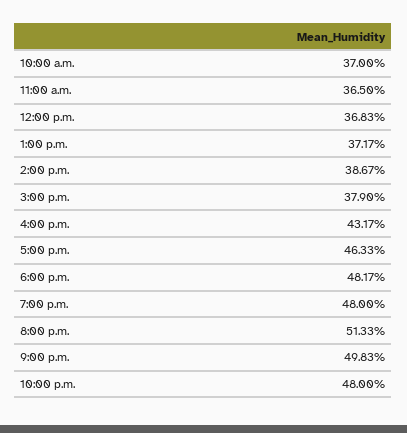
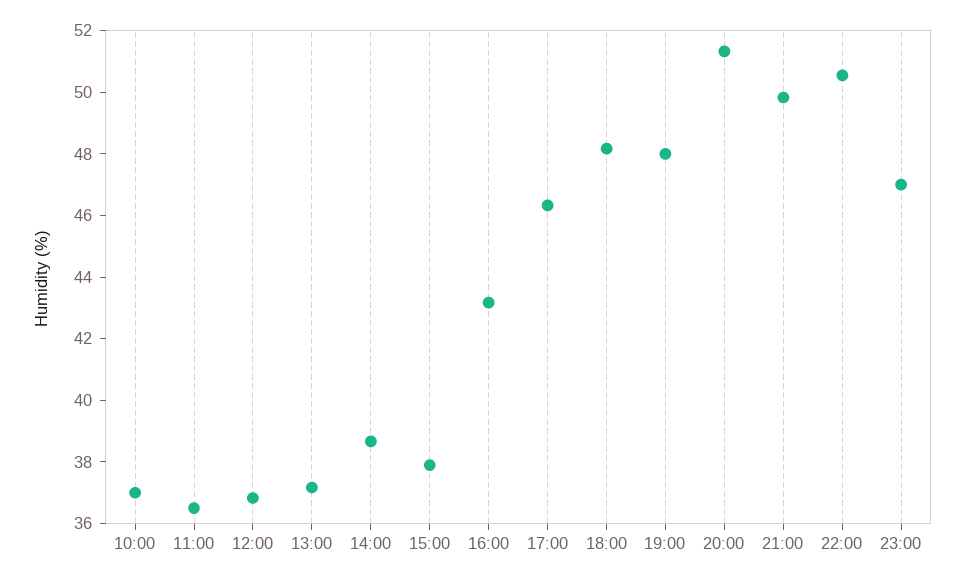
10:00 p.m.: 48 -> 50.5
23:00: none -> 47

